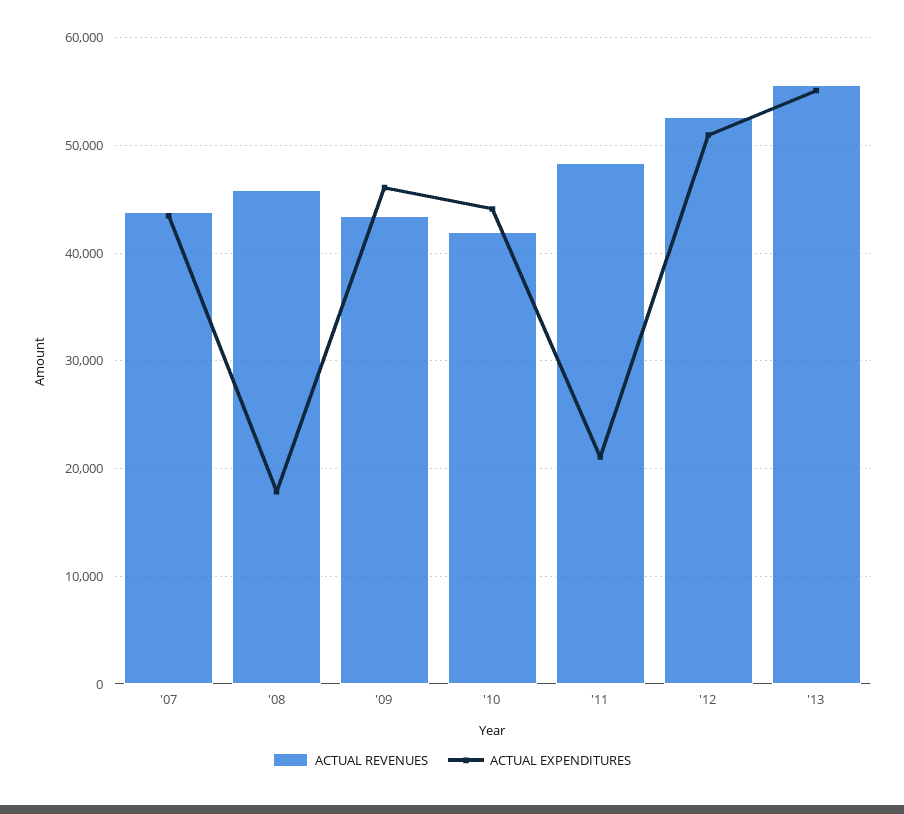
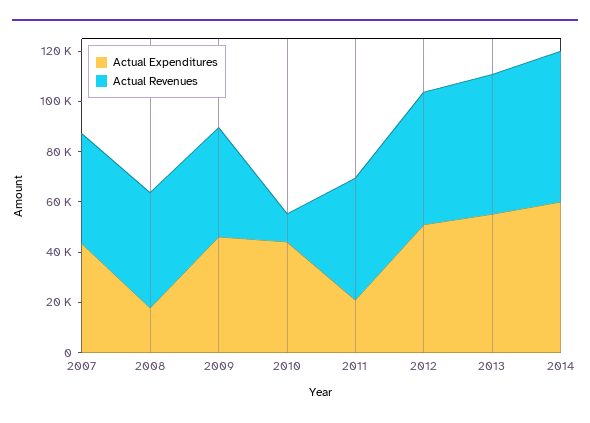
ACTUAL REVENUES, '10: 42000 -> 10000
ACTUAL EXPENDITURES, 2014: none -> 60000
ACTUAL REVENUES, 2014: none -> 60000

